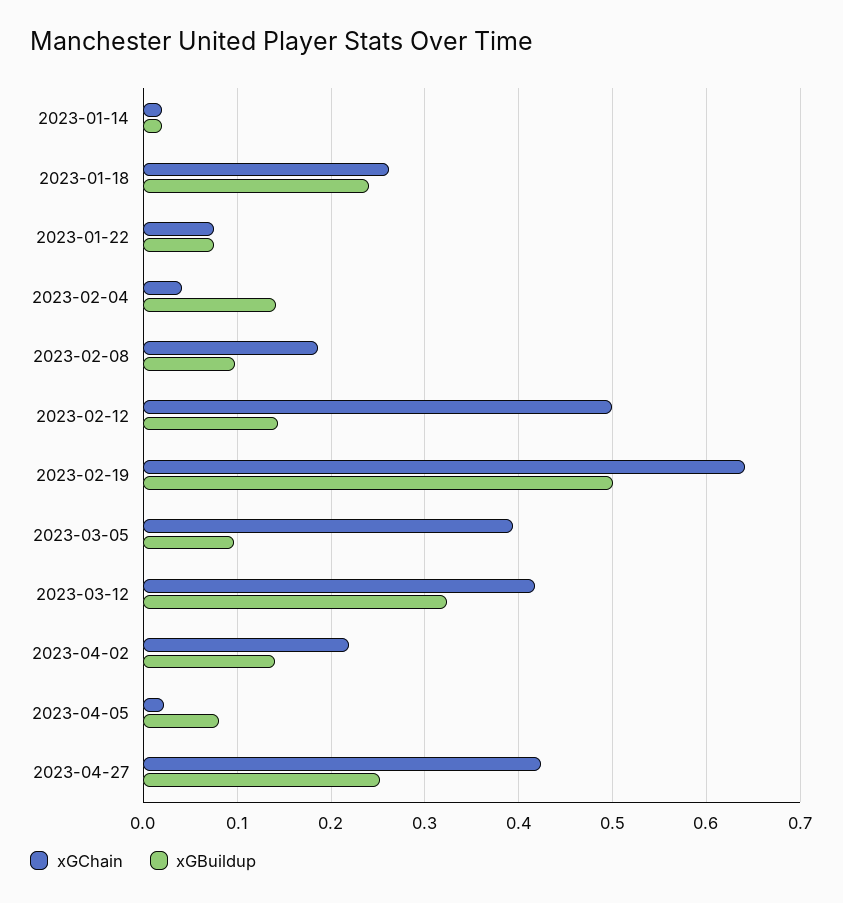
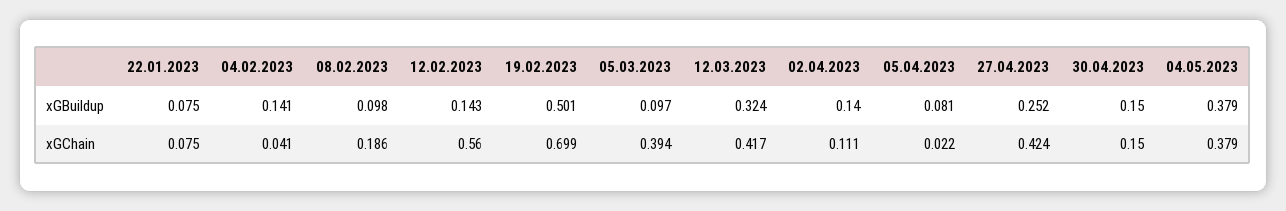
xGChain, 2023-01-14: 0.02 -> none
xGBuildup, 2023-01-14: 0.02 -> none
xGChain, 2023-01-18: 0.26 -> none
xGBuildup, 2023-01-18: 0.24 -> none
xGChain, 2023-02-12: 0.5 -> 0.56
xGChain, 2023-02-19: 0.64 -> 0.699
xGChain, 2023-04-02: 0.22 -> 0.111
xGBuildup, 30.04.2023: none -> 0.15
xGBuildup, 04.05.2023: none -> 0.379
xGChain, 30.04.2023: none -> 0.15
xGChain, 04.05.2023: none -> 0.379

